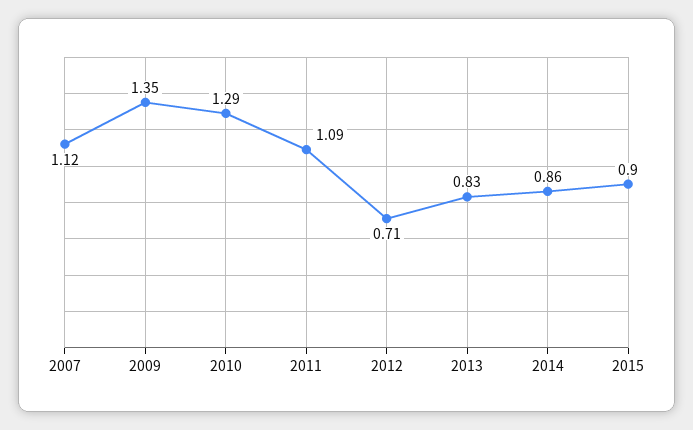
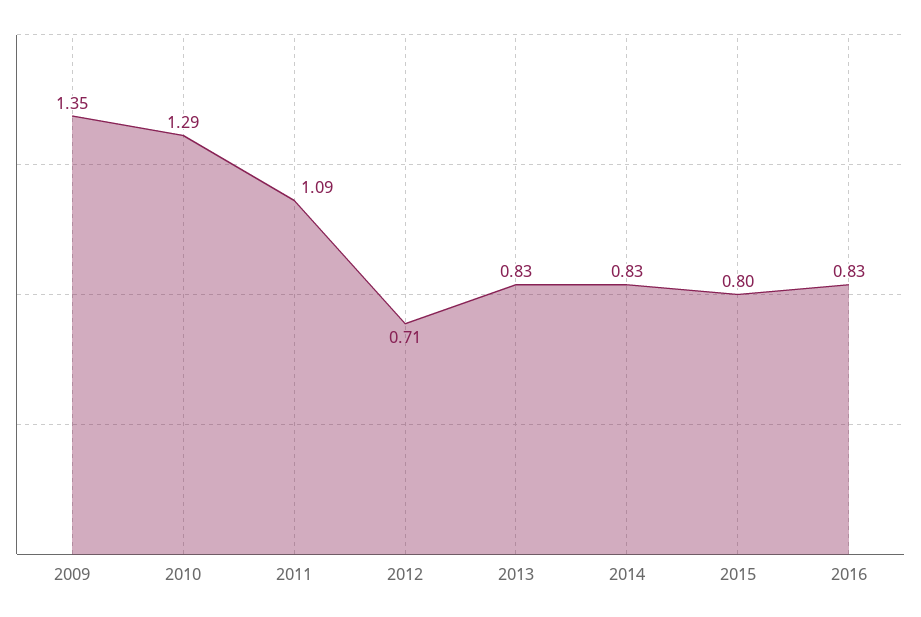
2007: 1.12 -> none
2014: 0.86 -> 0.83
2015: 0.9 -> 0.8
2016: none -> 0.83

